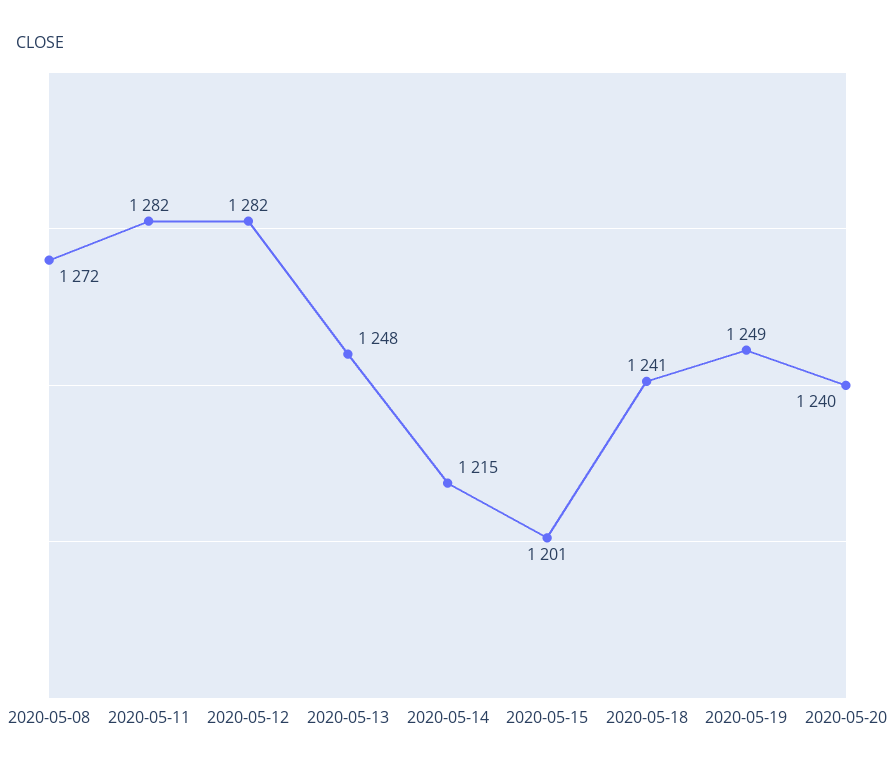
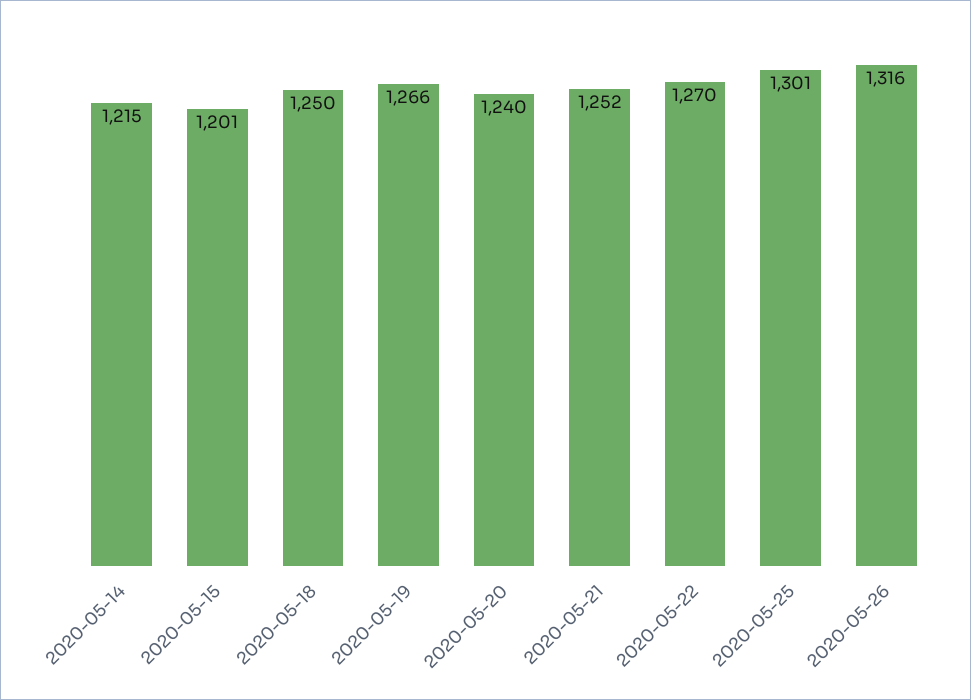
2020-05-08: 1272 -> none
2020-05-11: 1282 -> none
2020-05-12: 1282 -> none
2020-05-13: 1248 -> none
2020-05-18: 1241 -> 1250
2020-05-19: 1249 -> 1266
2020-05-21: none -> 1252
2020-05-22: none -> 1270
2020-05-25: none -> 1301
2020-05-26: none -> 1316

